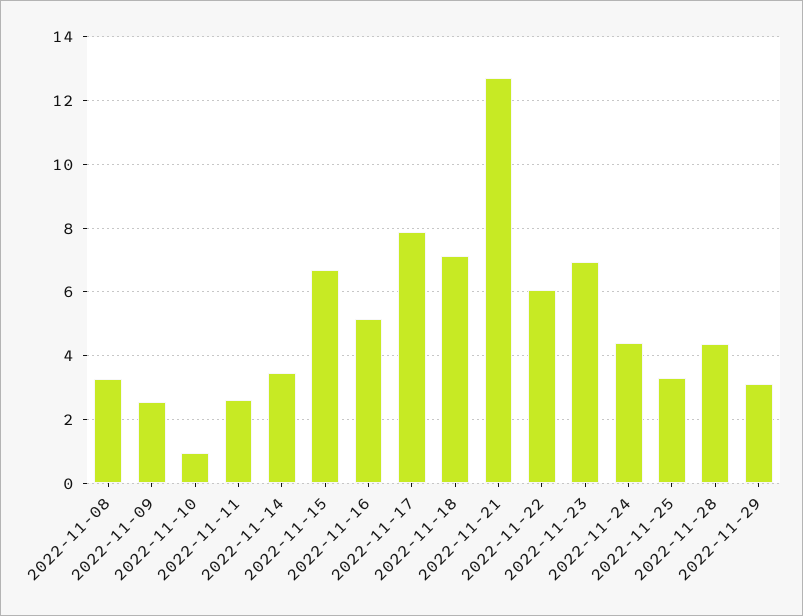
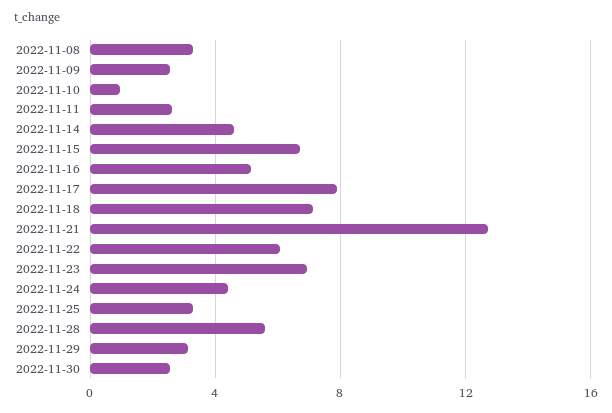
2022-11-14: 3.4 -> 4.5
2022-11-28: 4.4 -> 5.5
2022-11-30: none -> 2.5

